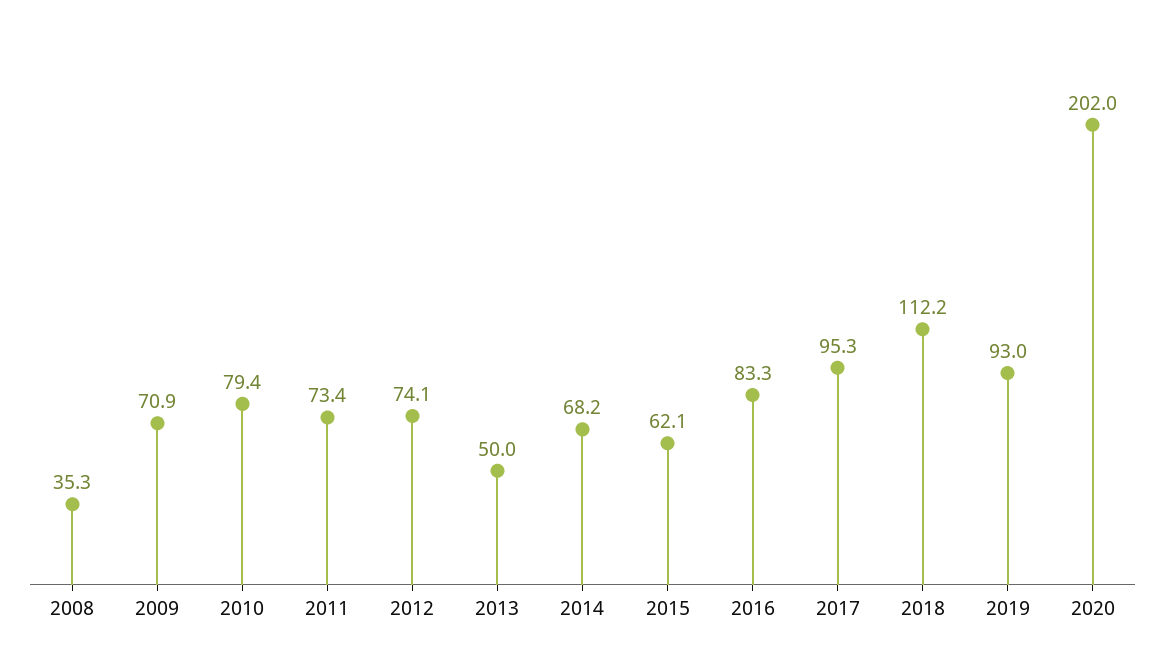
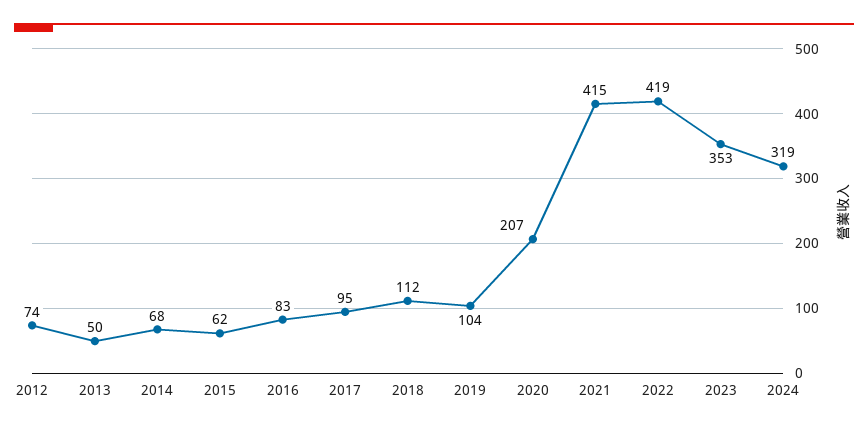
2008: 35.3 -> none
2009: 70.9 -> none
2010: 79.4 -> none
2011: 73.4 -> none
2019: 93 -> 104
2020: 202 -> 207
2021: none -> 415
2022: none -> 419
2023: none -> 353
2024: none -> 319

